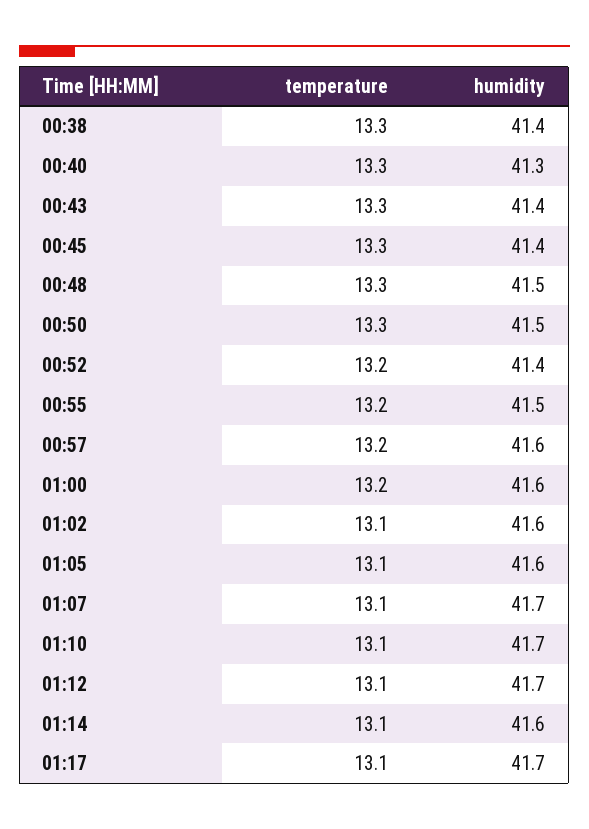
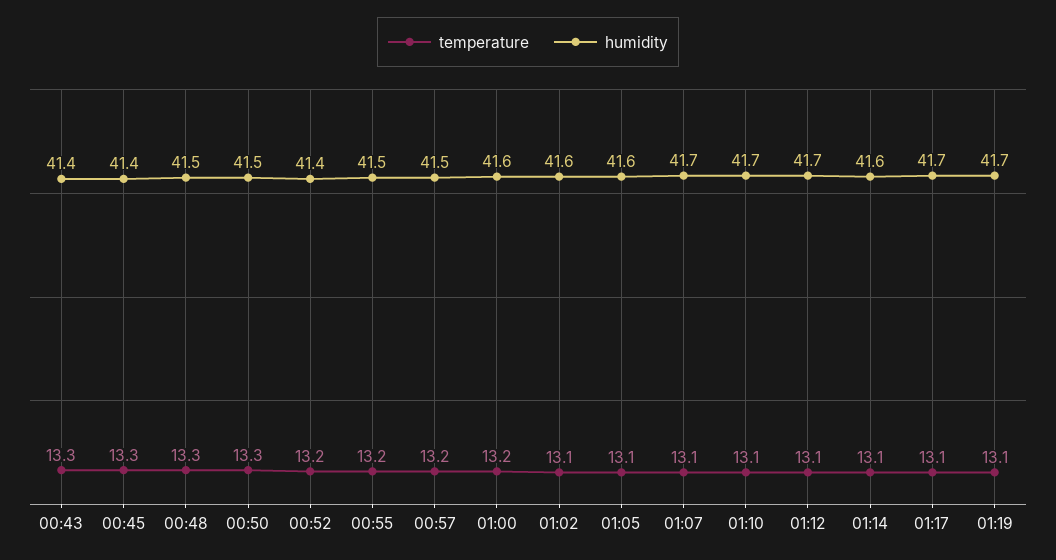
temperature, 00:38: 13.3 -> none
humidity, 00:38: 41.4 -> none
temperature, 00:40: 13.3 -> none
humidity, 00:40: 41.3 -> none
humidity, 00:57: 41.6 -> 41.5
temperature, 01:19: none -> 13.1
humidity, 01:19: none -> 41.7

